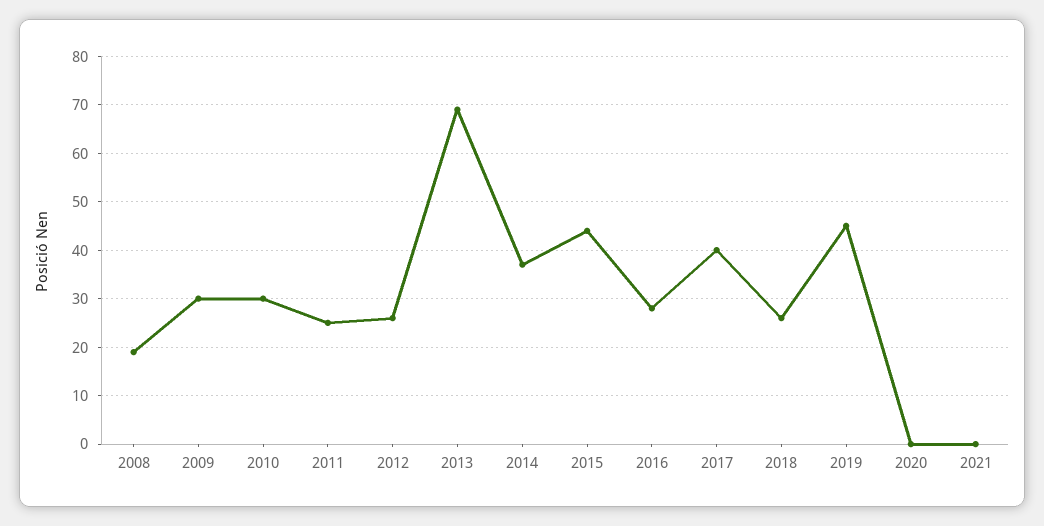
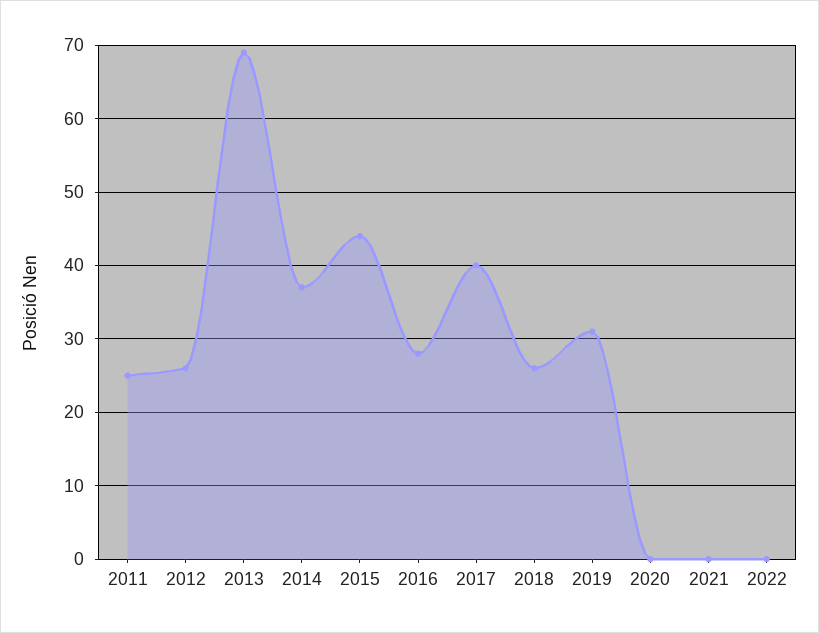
2008: 20 -> none
2009: 30 -> none
2010: 30 -> none
2019: 45 -> 31
2022: none -> 0

